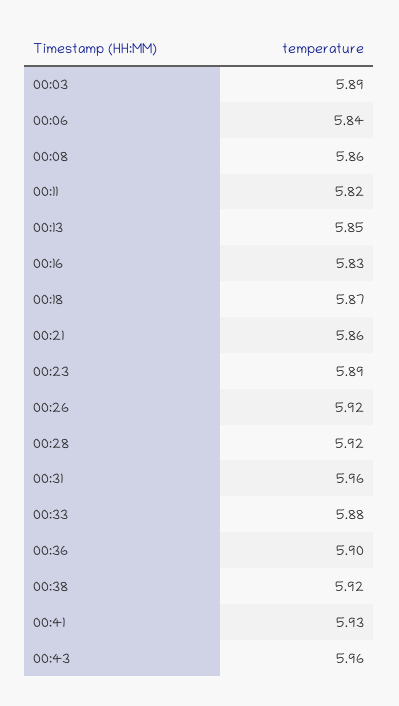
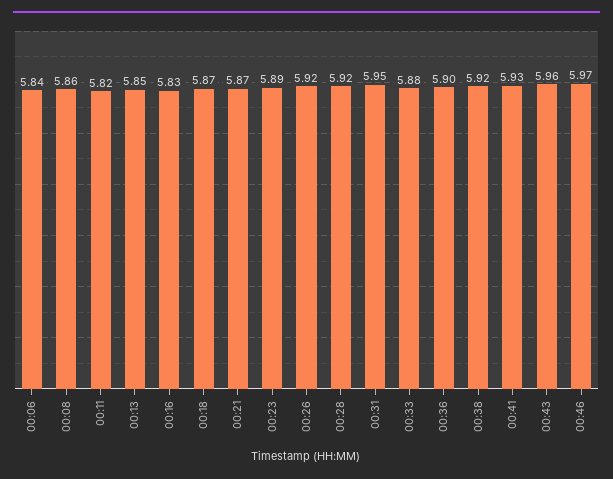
00:03: 5.89 -> none
00:21: 5.86 -> 5.87
00:31: 5.96 -> 5.95
00:46: none -> 5.97

